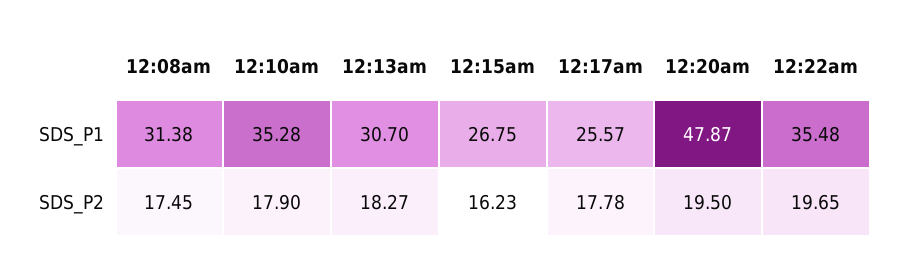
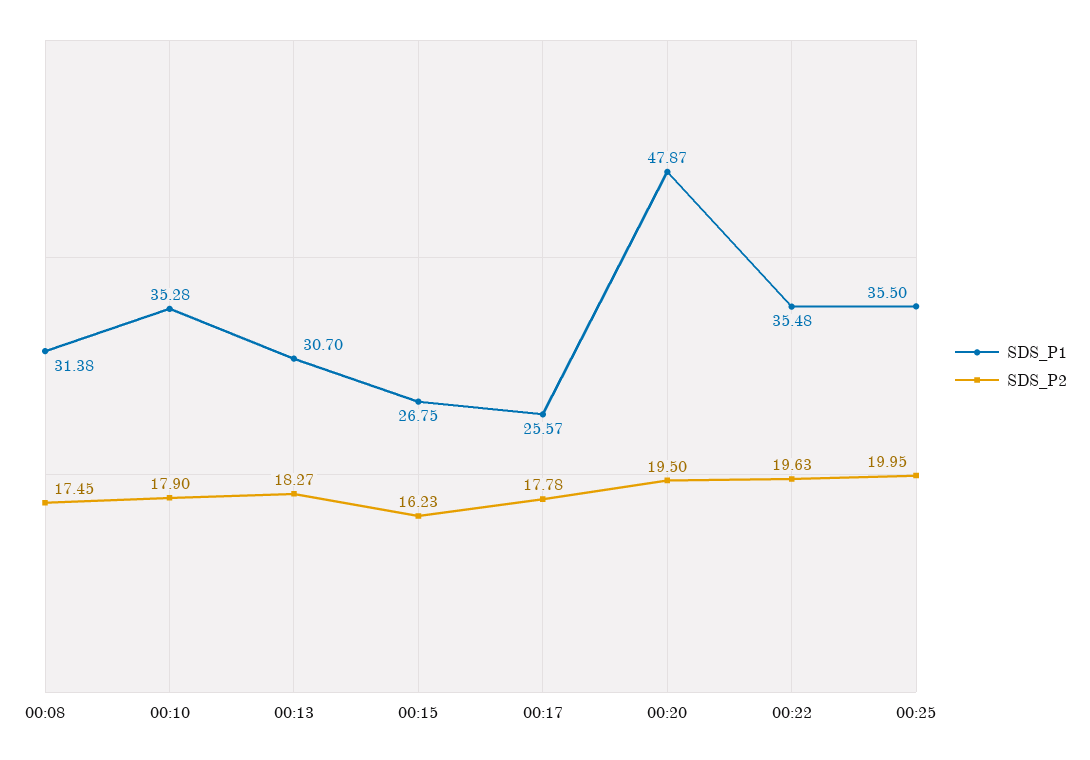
SDS_P2, 12:22am: 19.65 -> 19.63
SDS_P1, 00:25: none -> 35.5
SDS_P2, 00:25: none -> 19.95

